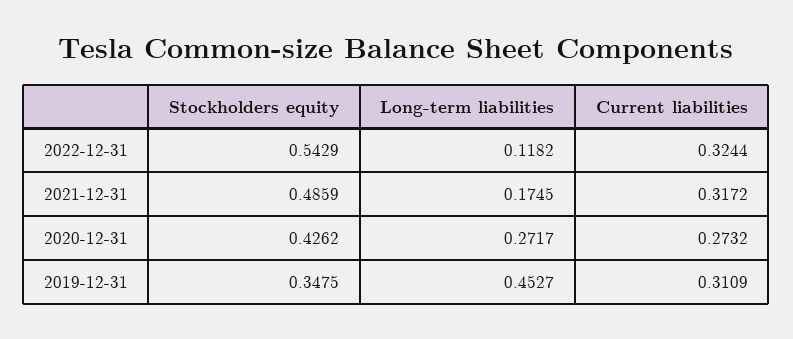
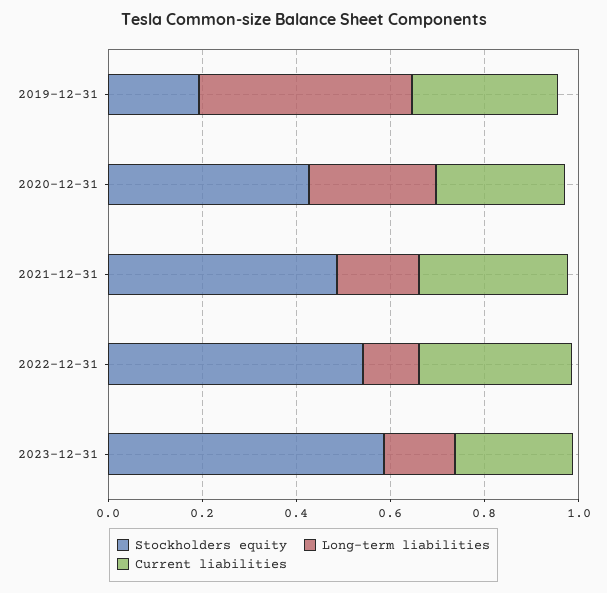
Stockholders equity, 2019-12-31: 0.3475 -> 0.2
Stockholders equity, 2023-12-31: none -> 0.6
Long-term liabilities, 2023-12-31: none -> 0.15
Current liabilities, 2023-12-31: none -> 0.25

